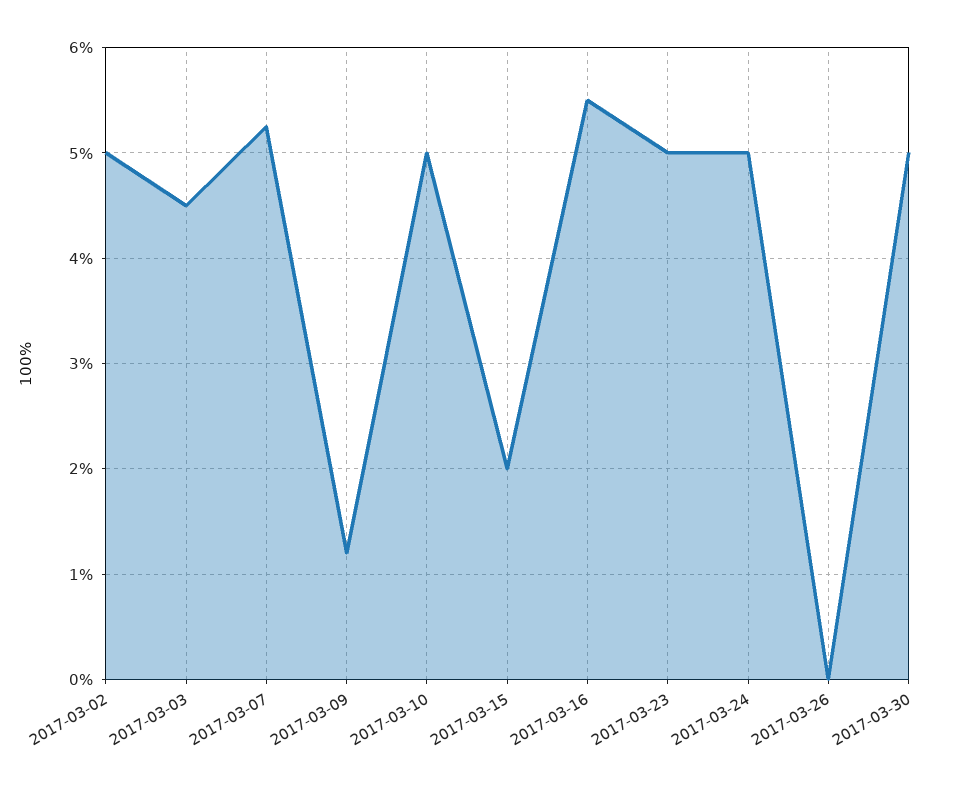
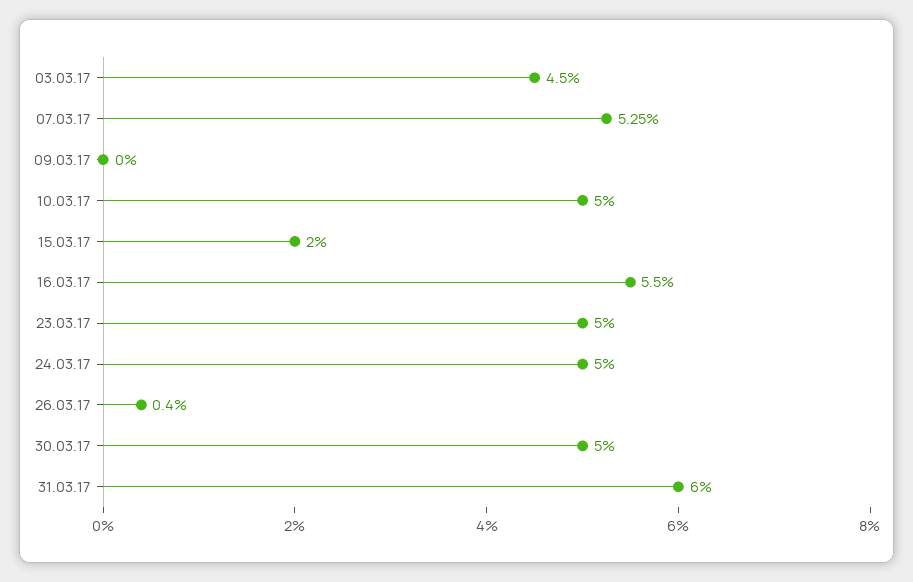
2017-03-02: 5 -> none
2017-03-09: 1.2 -> 0
2017-03-26: 0 -> 0.4
31.03.17: none -> 6

